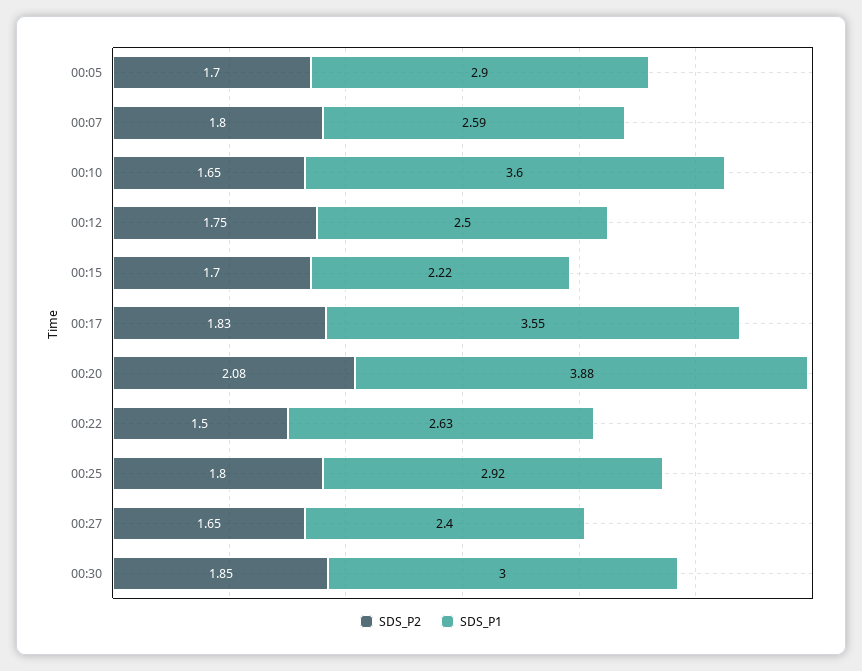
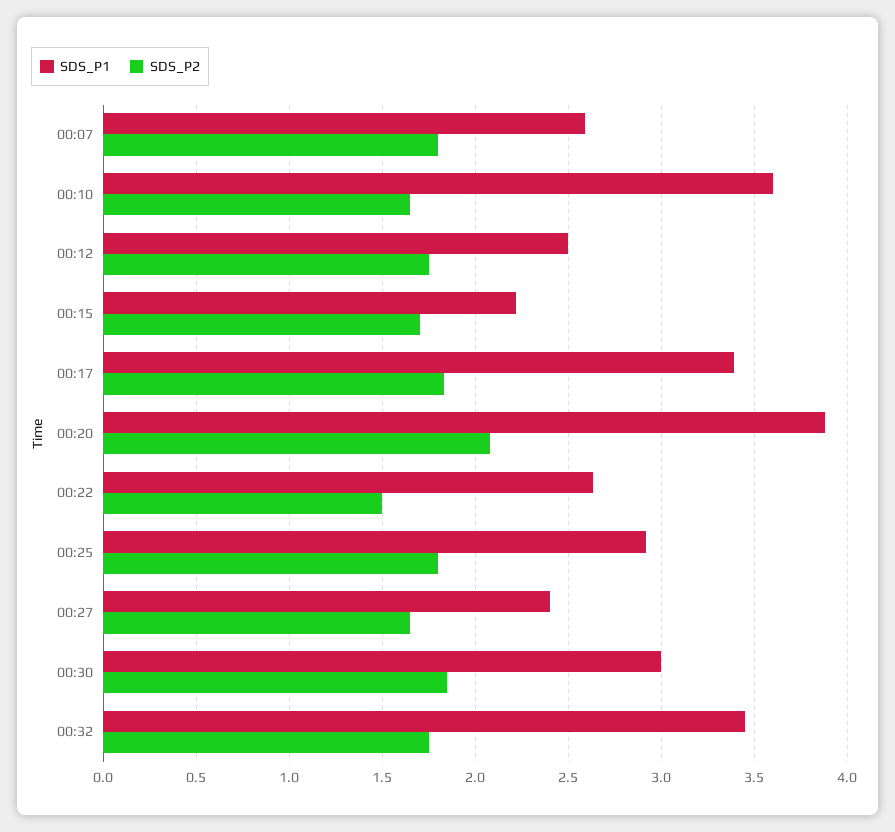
SDS_P2, 00:05: 1.7 -> none
SDS_P1, 00:05: 2.9 -> none
SDS_P1, 00:17: 3.55 -> 3.4
SDS_P1, 00:32: none -> 3.45
SDS_P2, 00:32: none -> 1.75

